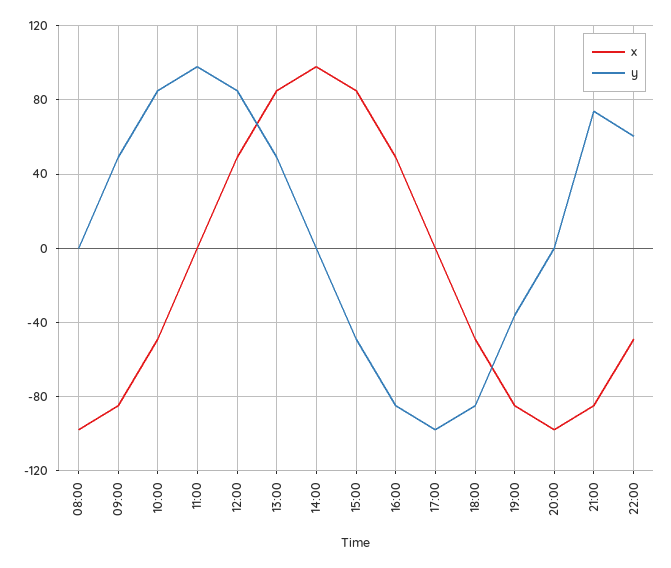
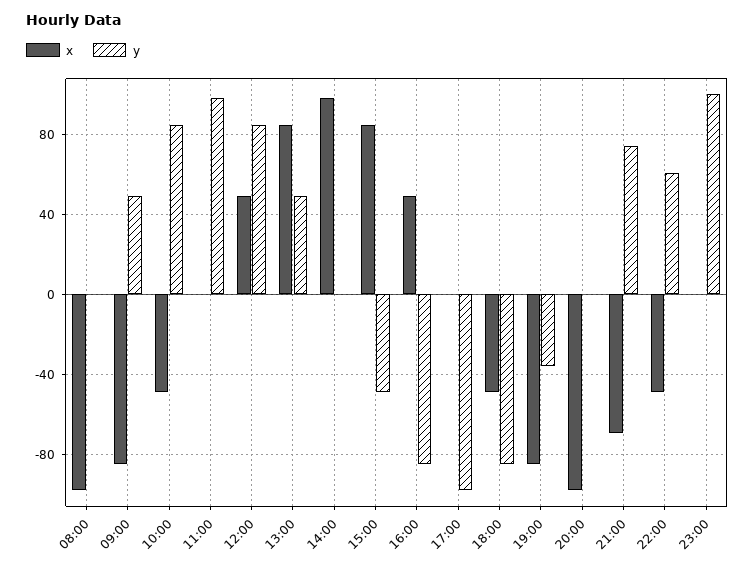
x, 21:00: -85 -> -70
x, 23:00: none -> 0
y, 23:00: none -> 100

